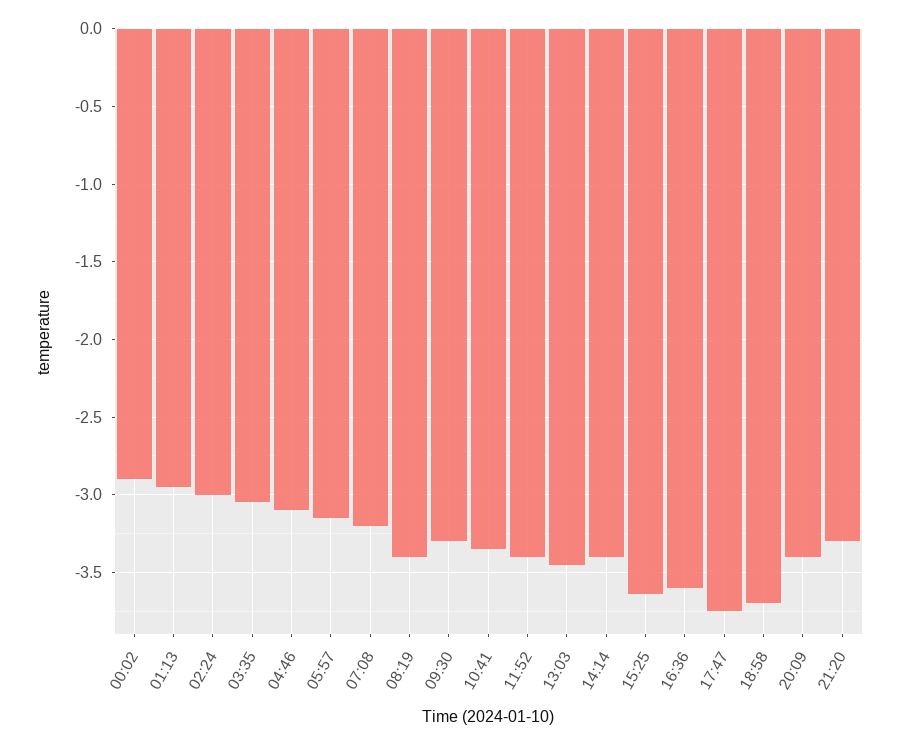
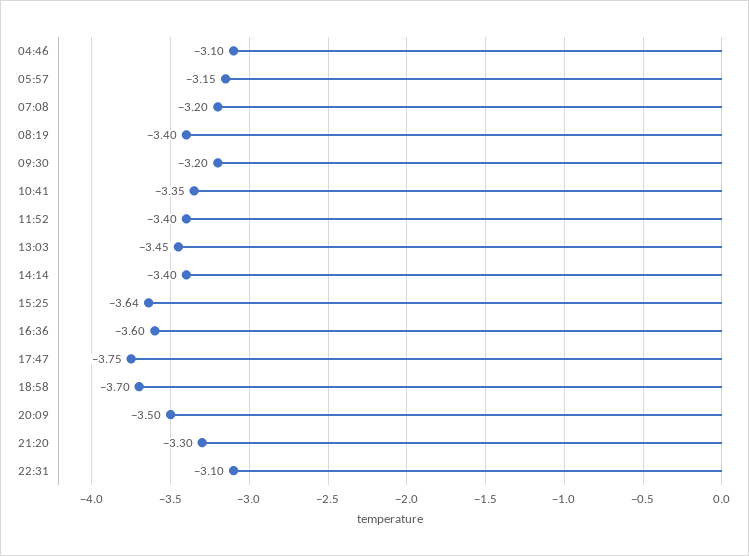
00:02: -2.9 -> none
01:13: -2.95 -> none
02:24: -3 -> none
03:35: -3.05 -> none
09:30: -3.3 -> -3.2
20:09: -3.4 -> -3.5
22:31: none -> -3.1

